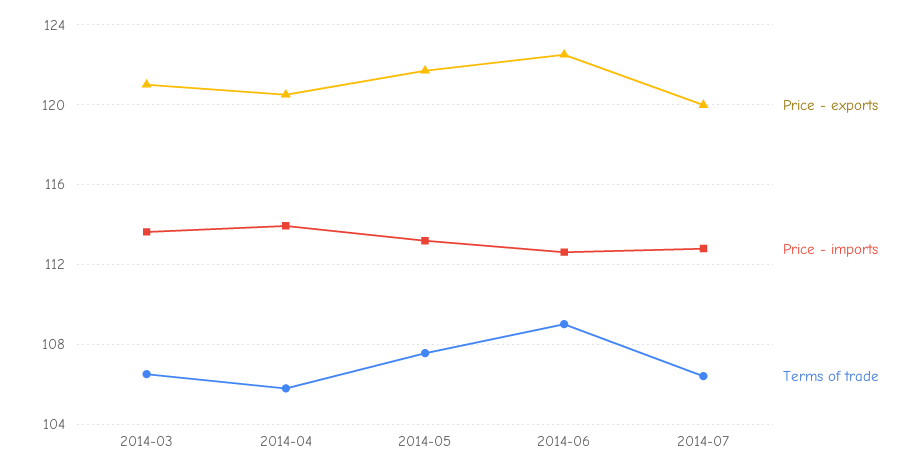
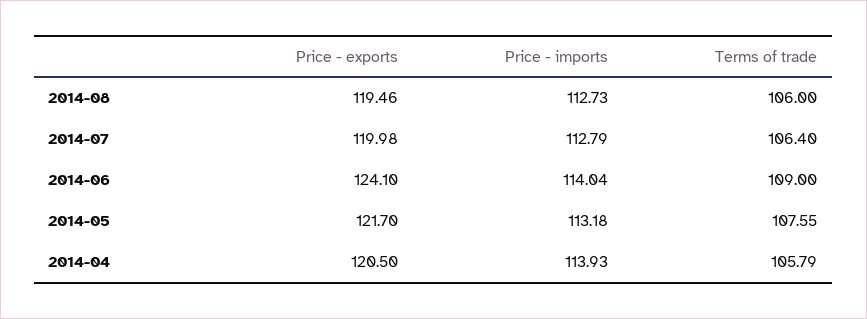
Price - exports, 2014-03: 121 -> none
Price - imports, 2014-03: 113.5 -> none
Terms of trade, 2014-03: 106.5 -> none
Price - exports, 2014-06: 122.5 -> 124.1
Price - imports, 2014-06: 112.5 -> 114.04
Price - exports, 2014-08: none -> 119.46
Price - imports, 2014-08: none -> 112.73
Terms of trade, 2014-08: none -> 106

